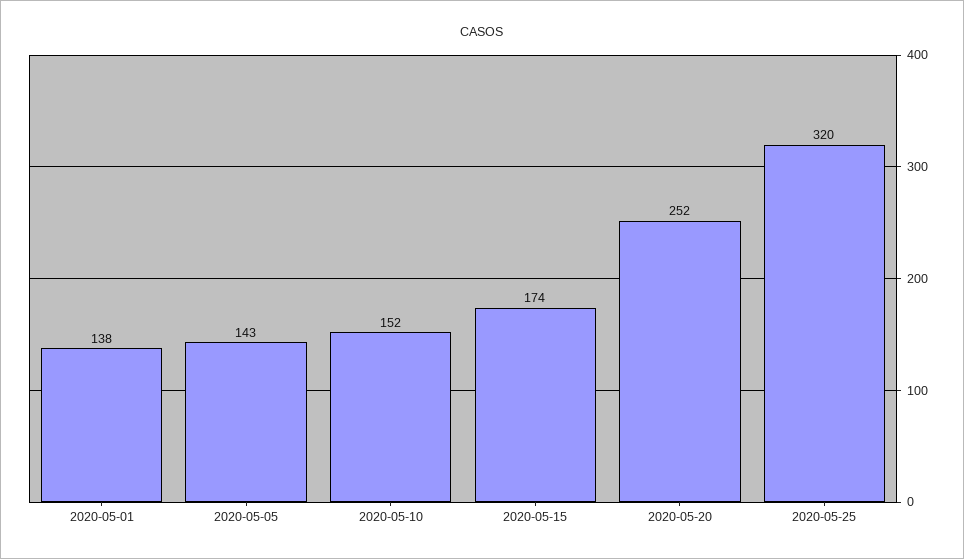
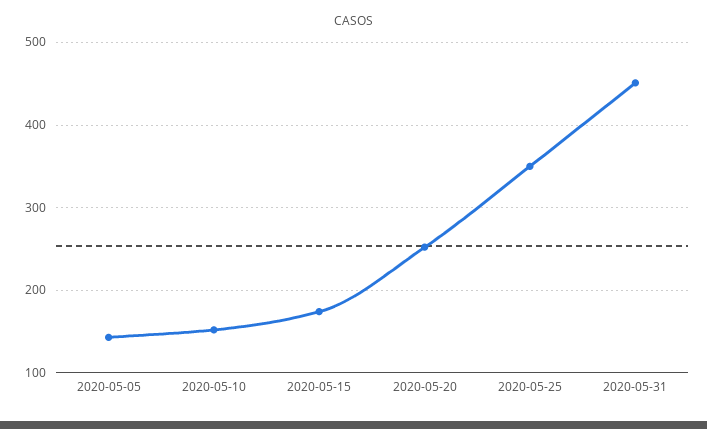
2020-05-01: 138 -> none
2020-05-25: 320 -> 350
2020-05-31: none -> 450

